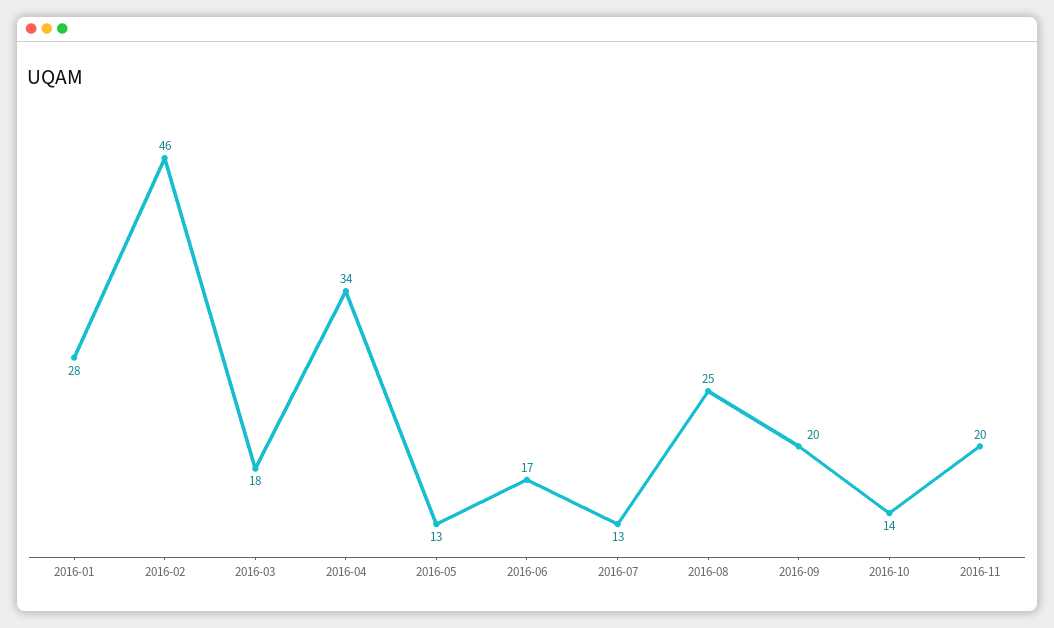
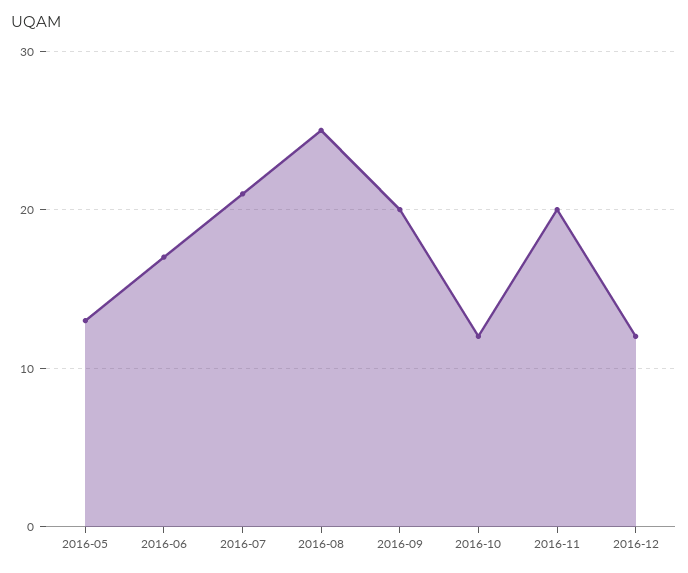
2016-01: 28 -> none
2016-02: 46 -> none
2016-03: 18 -> none
2016-04: 34 -> none
2016-07: 13 -> 21
2016-10: 14 -> 12
2016-12: none -> 12

